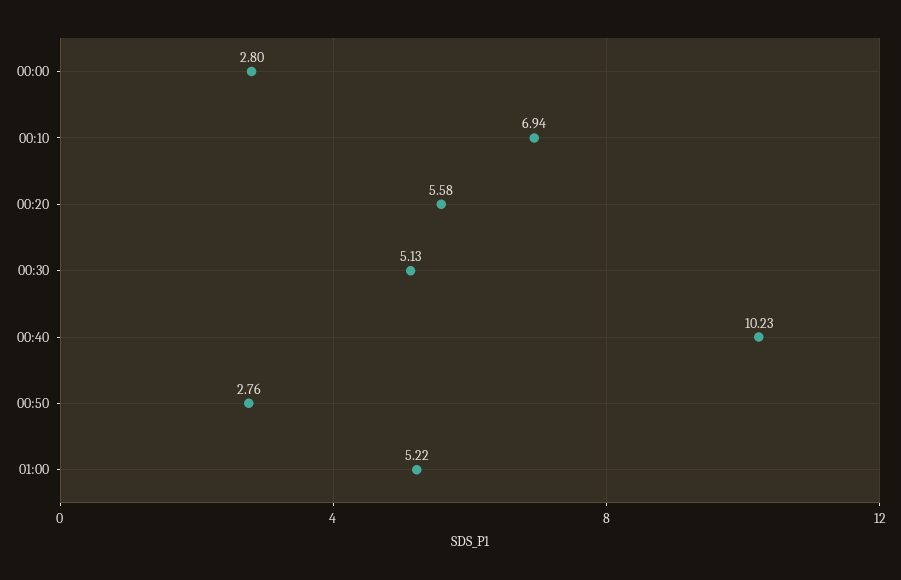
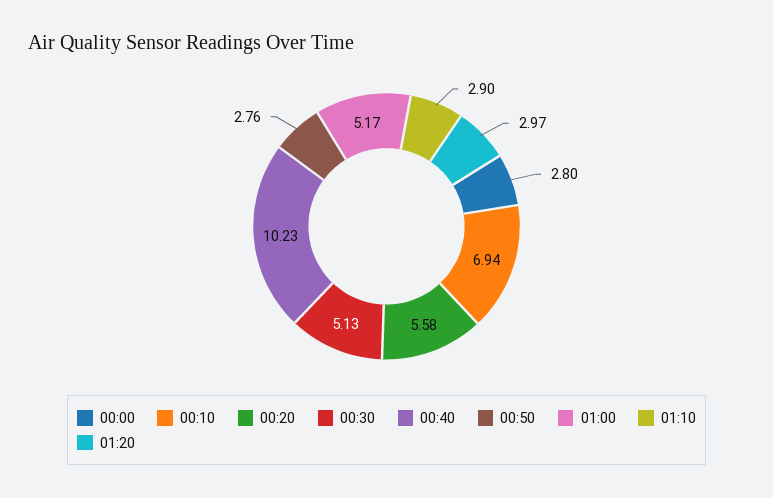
01:00: 5.22 -> 5.17
01:10: none -> 2.9
01:20: none -> 2.97

